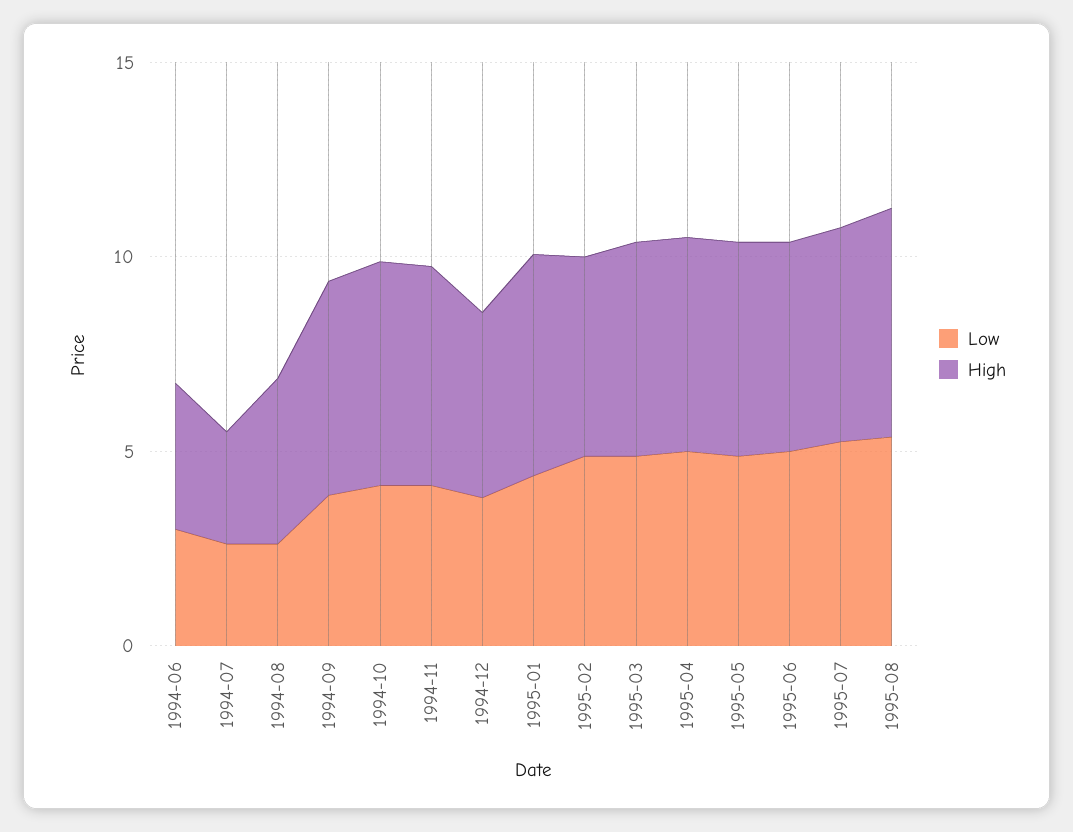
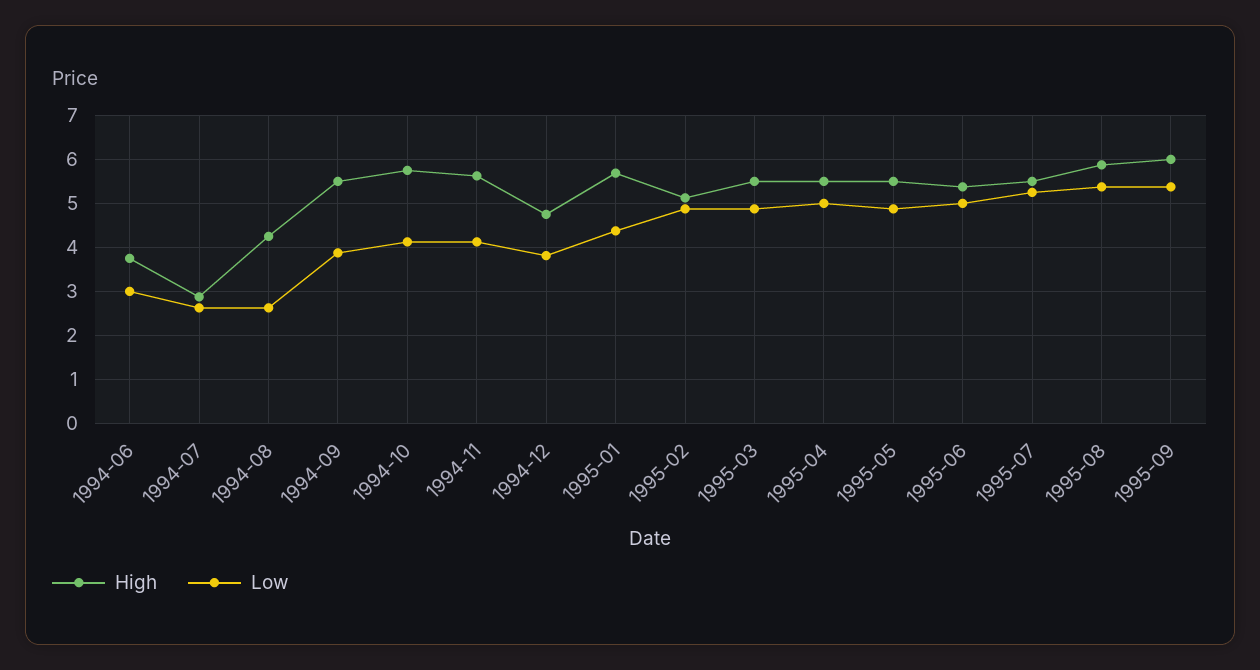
High, 1995-09: none -> 6
Low, 1995-09: none -> 5.4

